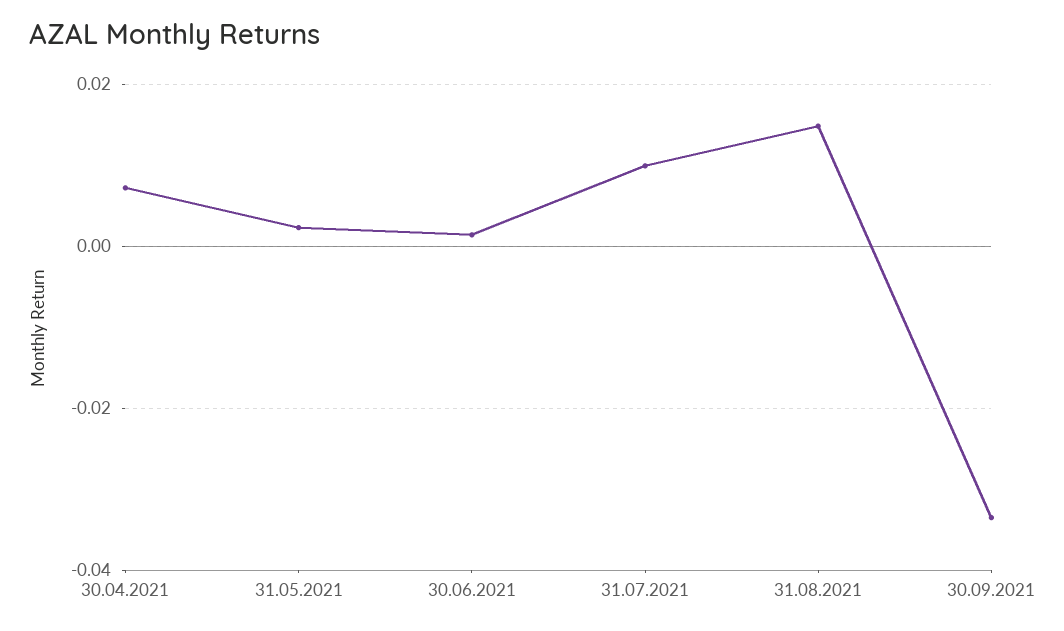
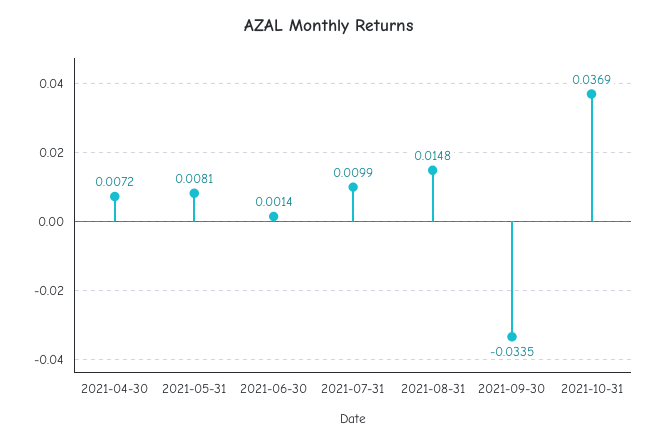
31.05.2021: 0.002 -> 0.0081
2021-10-31: none -> 0.0369

